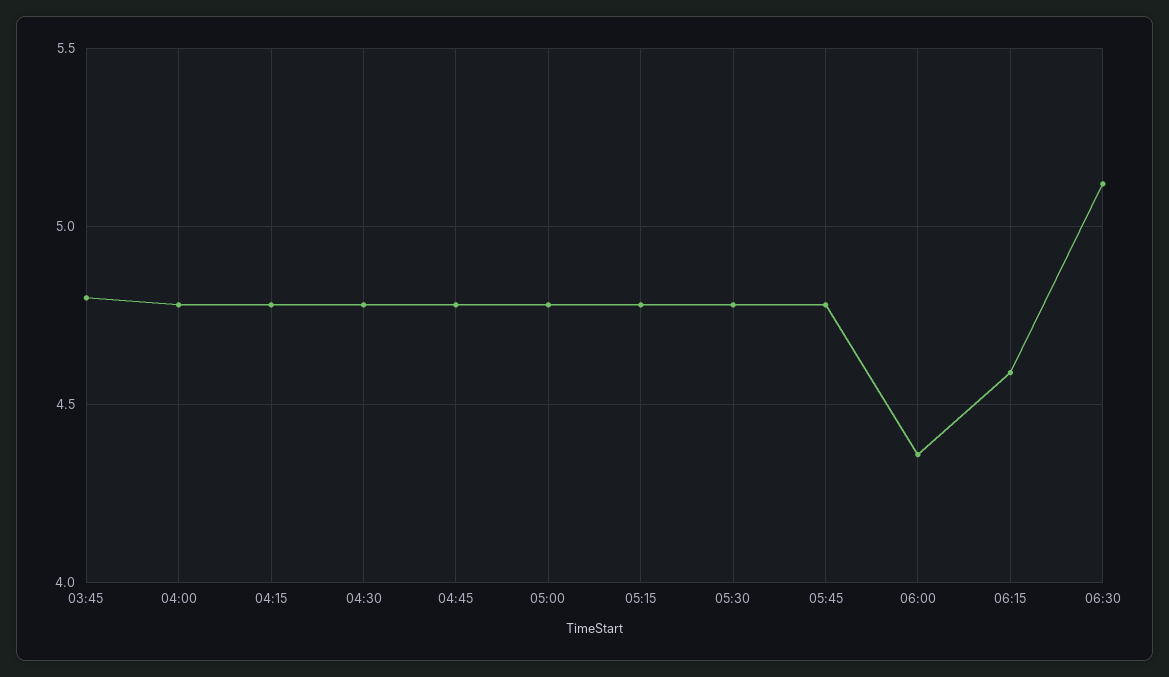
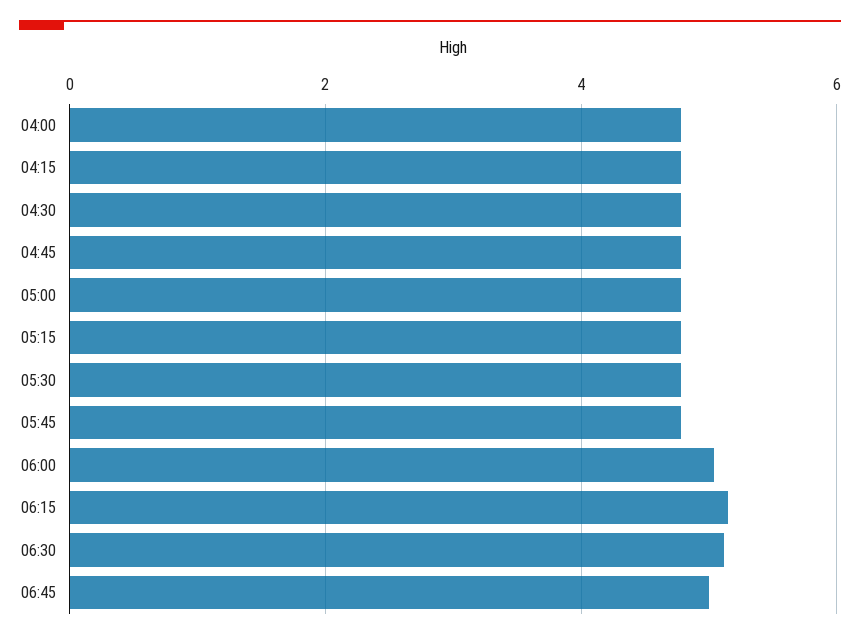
03:45: 4.8 -> none
06:00: 4.35 -> 5
06:15: 4.6 -> 5.2
06:45: none -> 5

